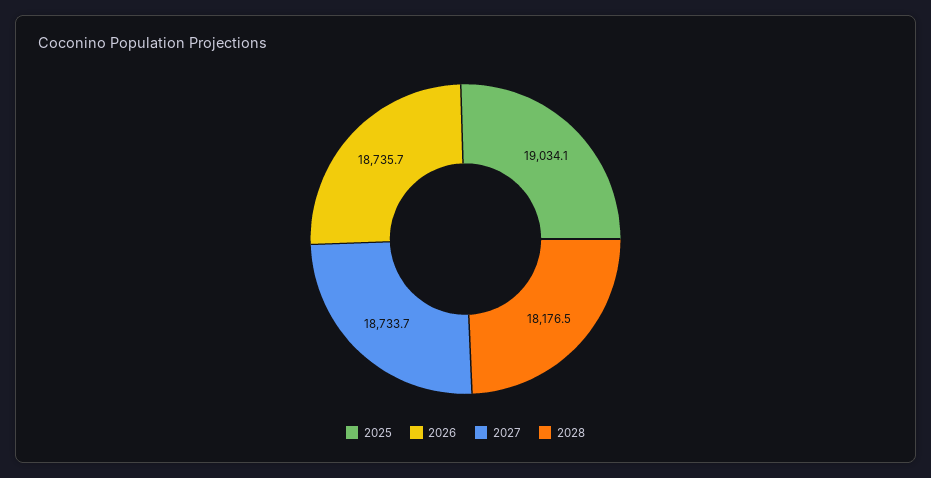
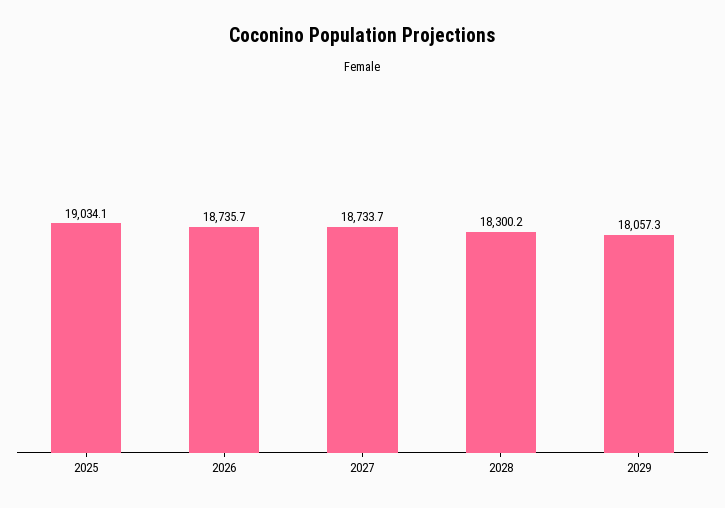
2028: 18176.5 -> 18300.2
2029: none -> 18057.3

